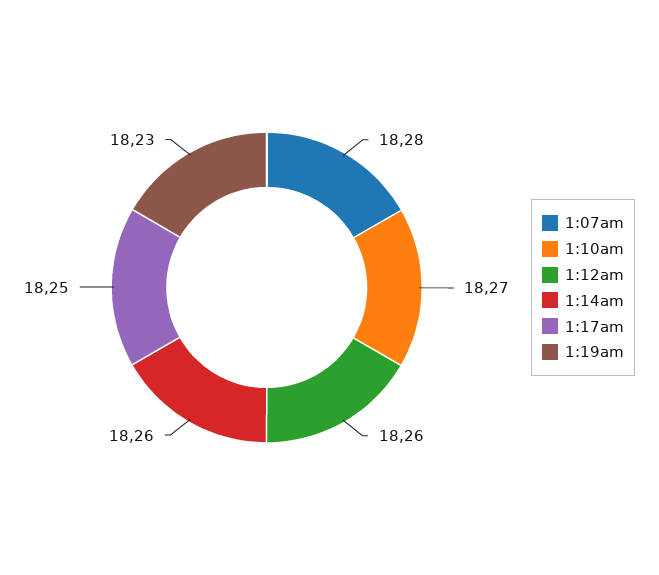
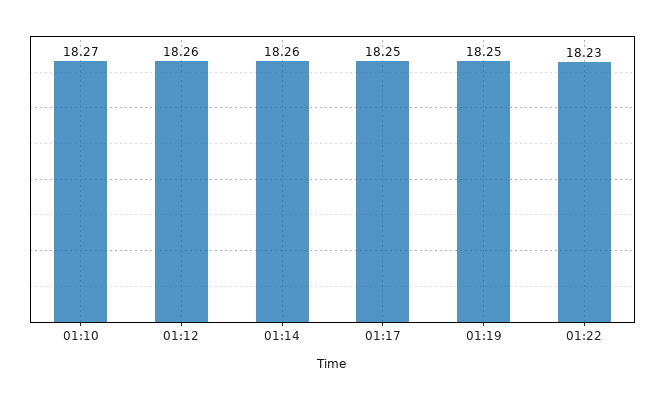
1:07am: 18.28 -> none
1:19am: 18.23 -> 18.25
01:22: none -> 18.23

